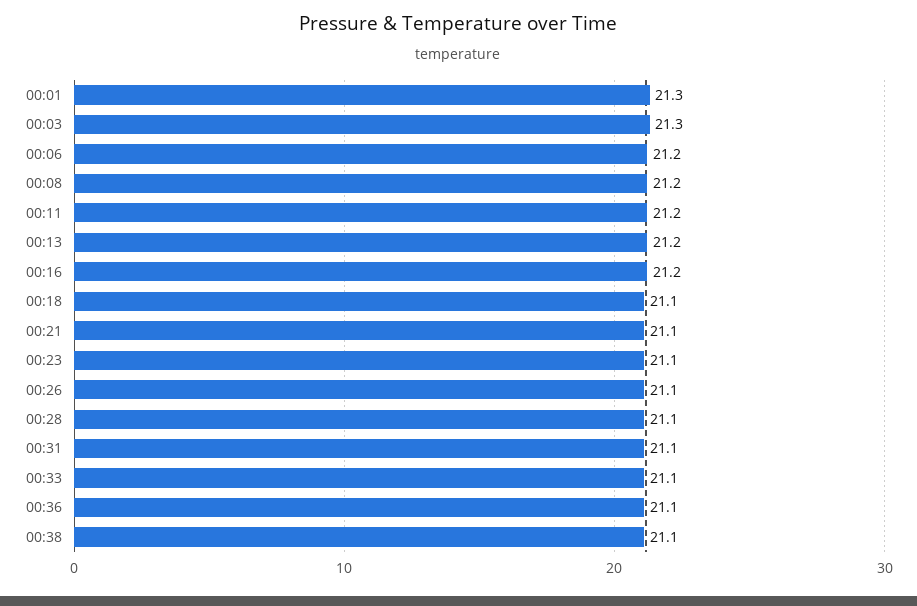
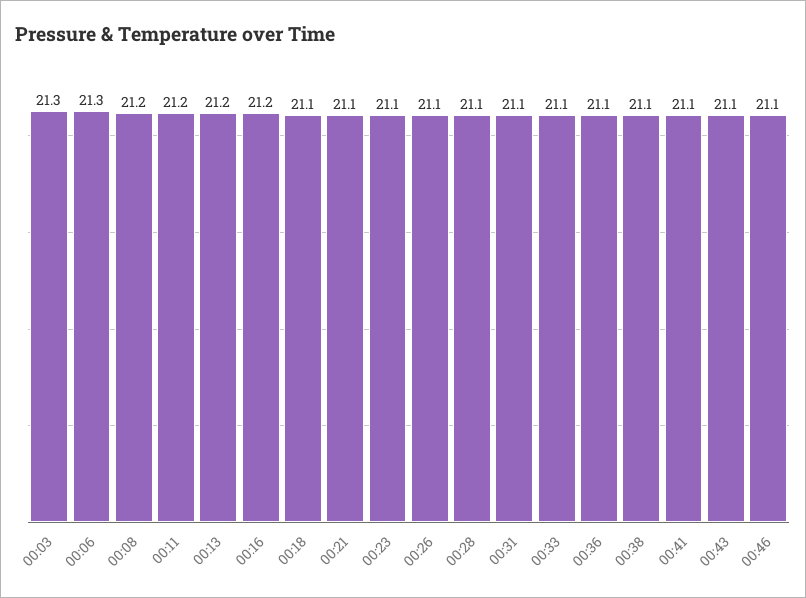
00:01: 21.3 -> none
00:06: 21.2 -> 21.3
00:41: none -> 21.1
00:43: none -> 21.1
00:46: none -> 21.1

